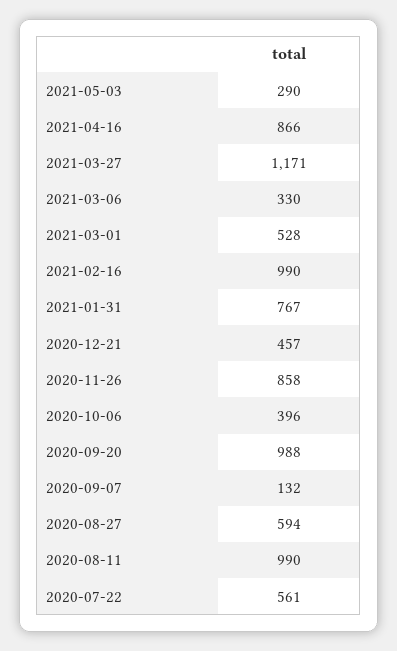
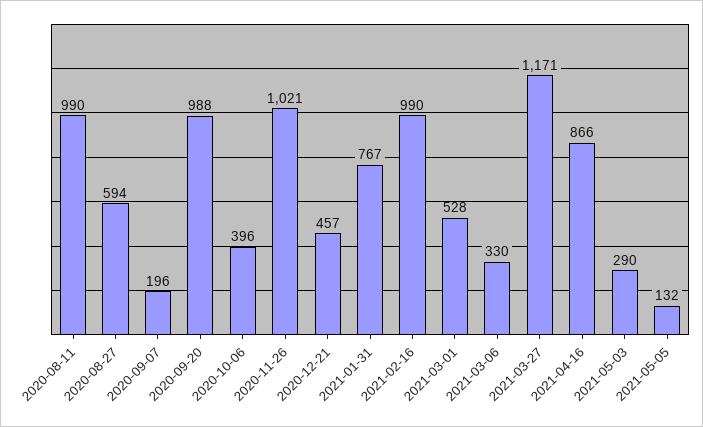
2020-11-26: 858 -> 1021
2020-09-07: 132 -> 196
2020-07-22: 561 -> none
2021-05-05: none -> 132

